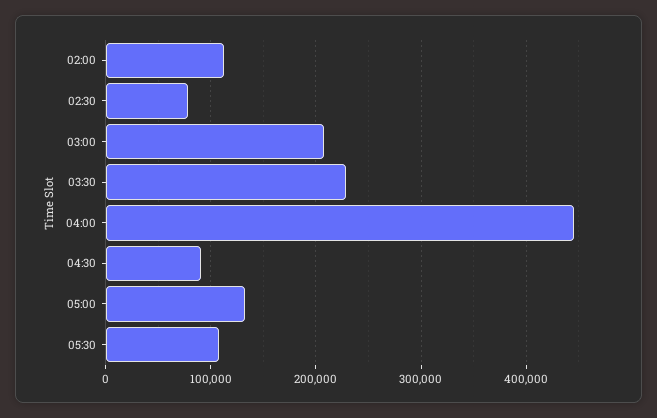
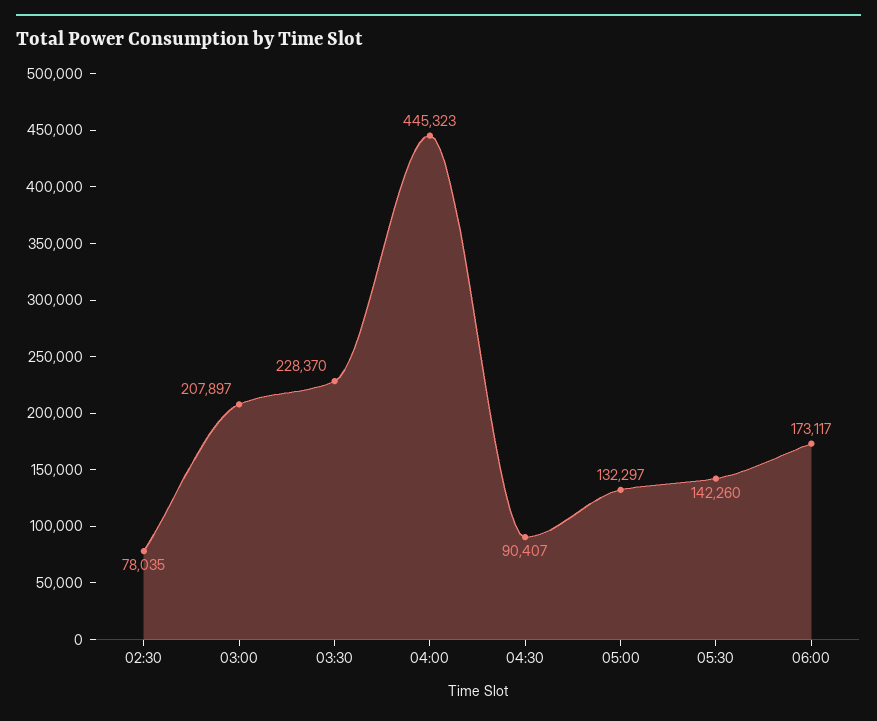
02:00: 110000 -> none
05:30: 110000 -> 142260
06:00: none -> 173117

